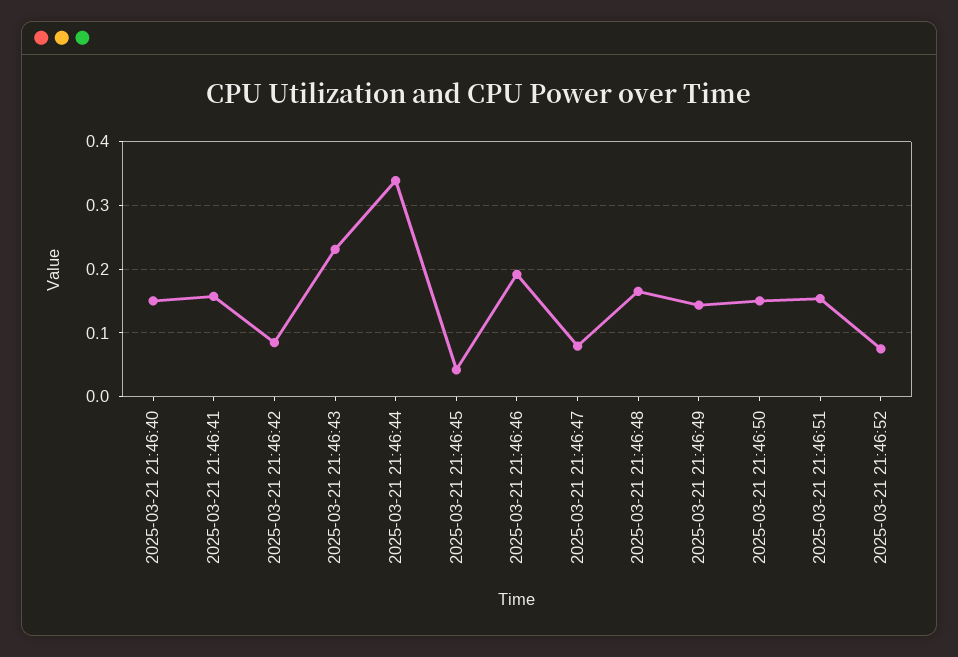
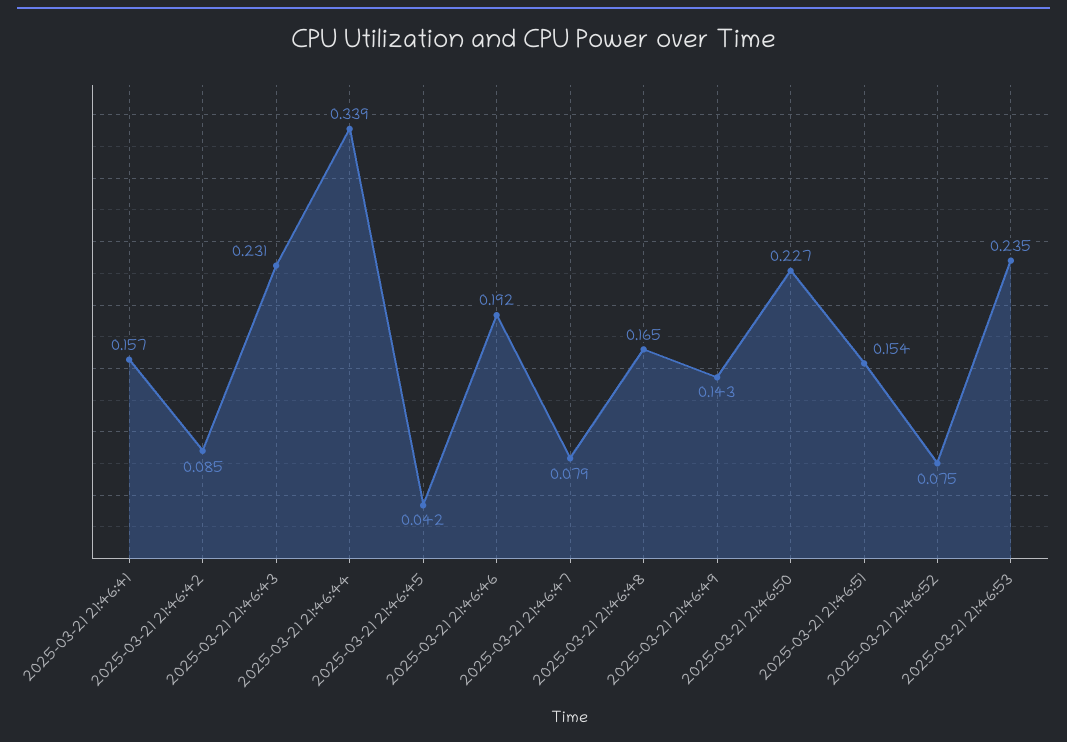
2025-03-21 21:46:40: 0.15 -> none
2025-03-21 21:46:50: 0.15 -> 0.227
2025-03-21 21:46:53: none -> 0.235

